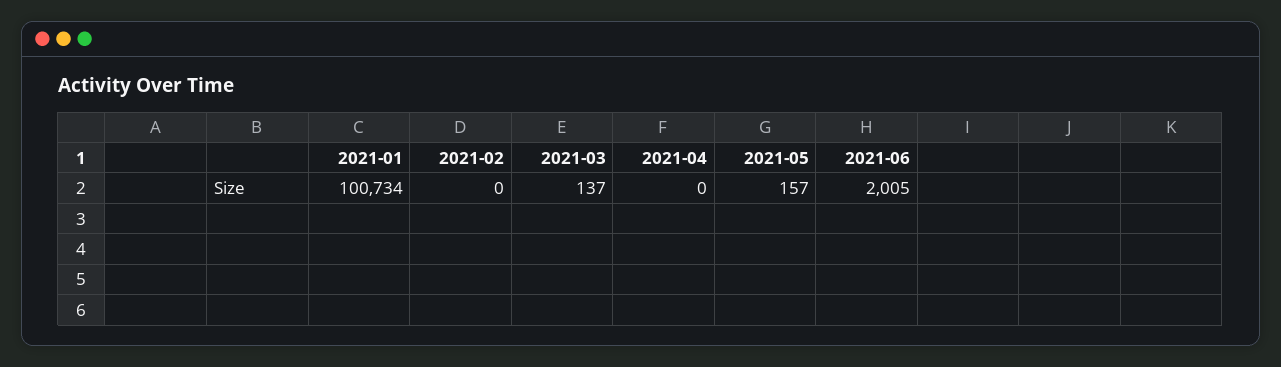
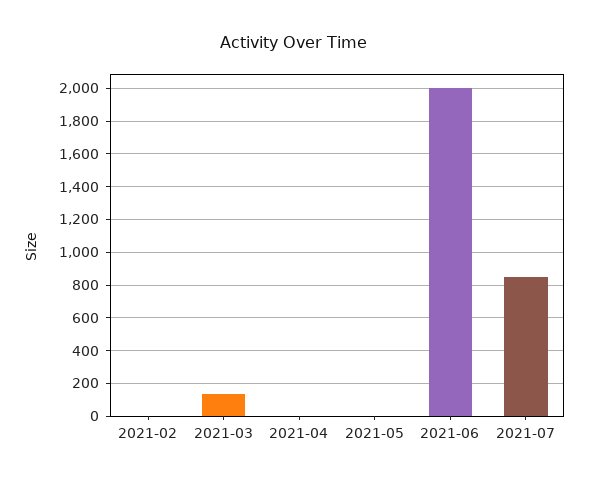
2021-01: 100734 -> none
2021-05: 157 -> 0
2021-07: none -> 850

